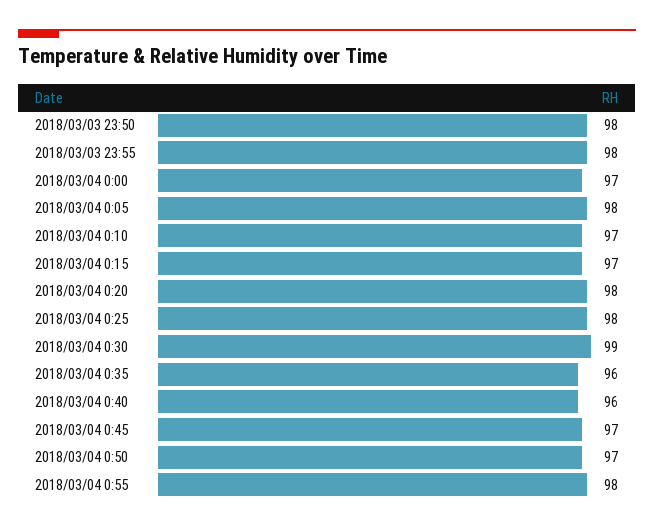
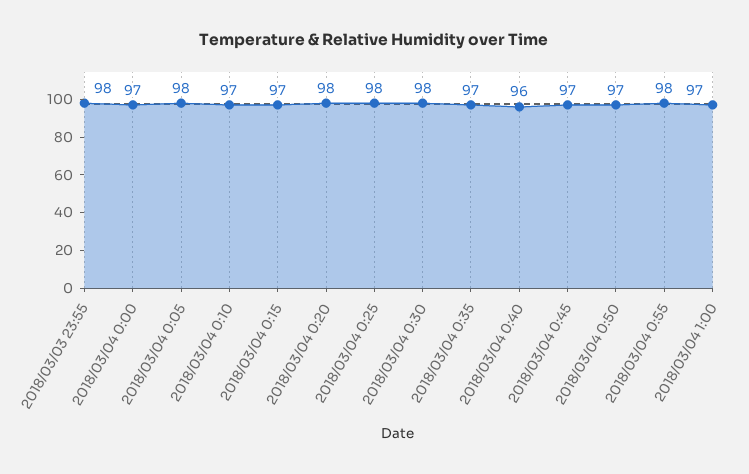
2018/03/03 23:50: 98 -> none
2018/03/04 0:30: 99 -> 98
2018/03/04 0:35: 96 -> 97
2018/03/04 1:00: none -> 97

